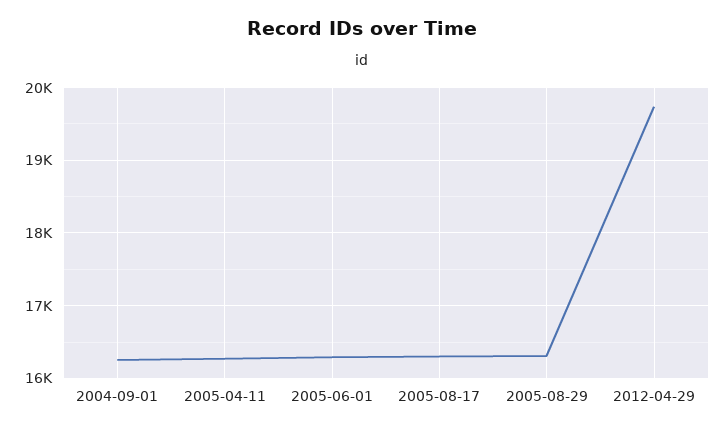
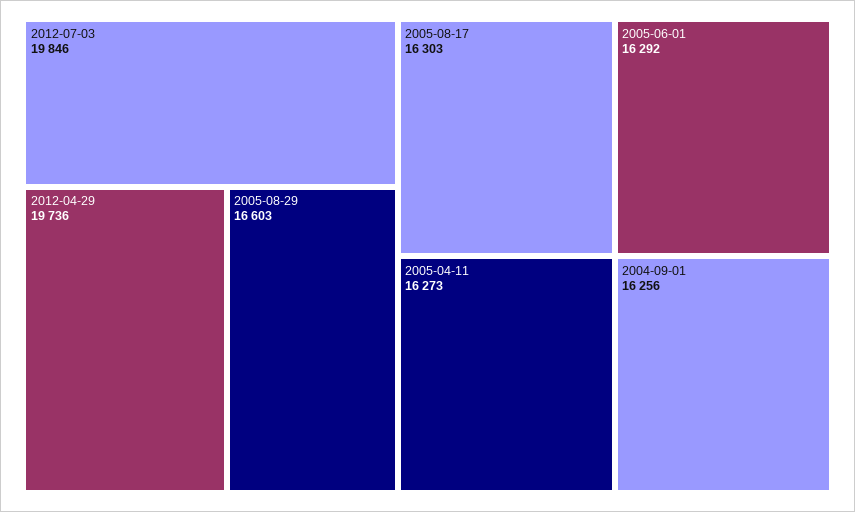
2005-08-29: 16300 -> 16603
2012-07-03: none -> 19846

